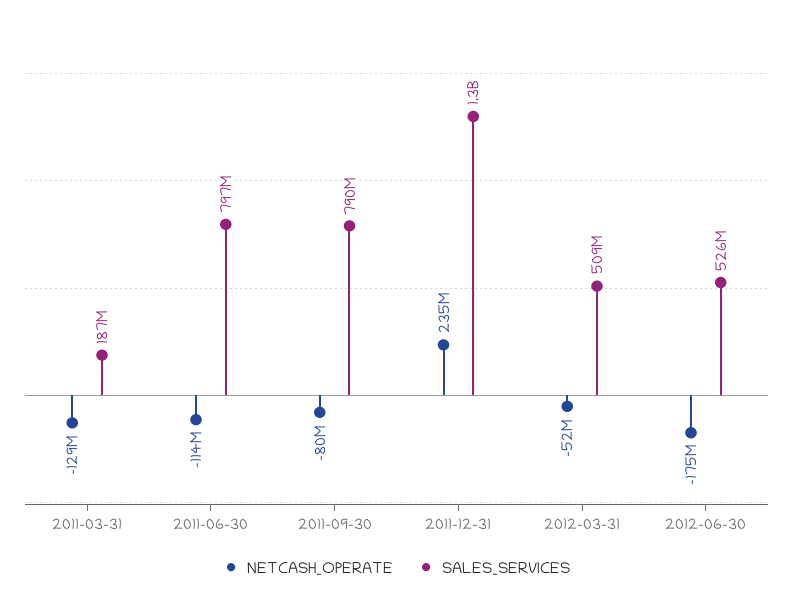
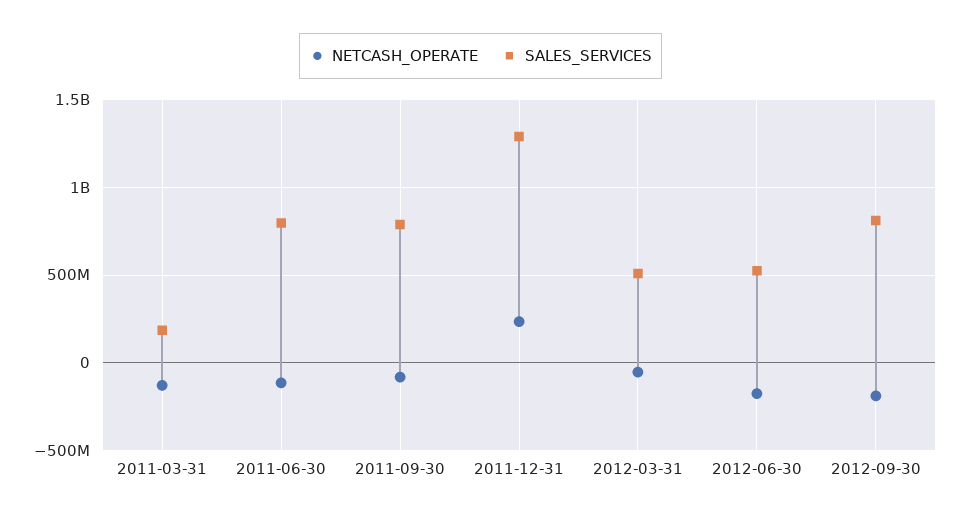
NETCASH_OPERATE, 2012-09-30: none -> -200000000
SALES_SERVICES, 2012-09-30: none -> 800000000

